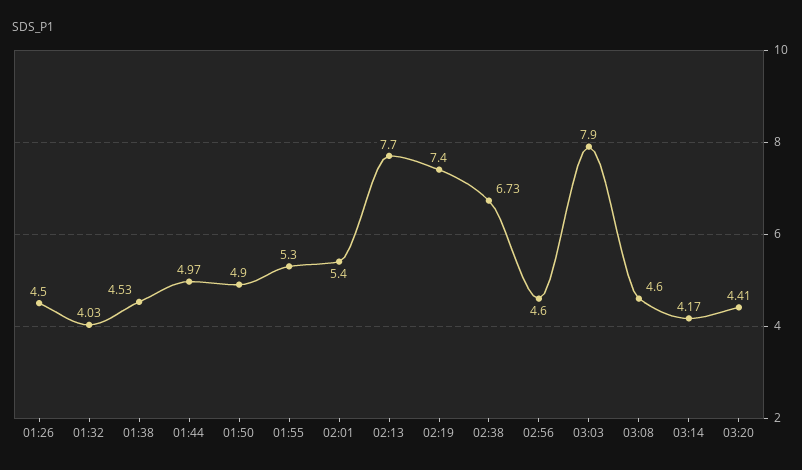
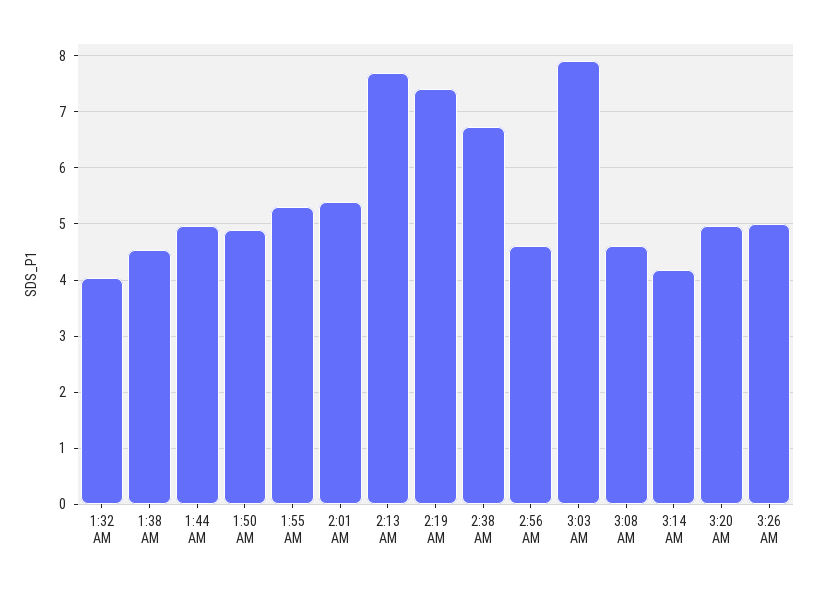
01:26: 4.5 -> none
03:20: 4.41 -> 5
3:26 AM: none -> 5

